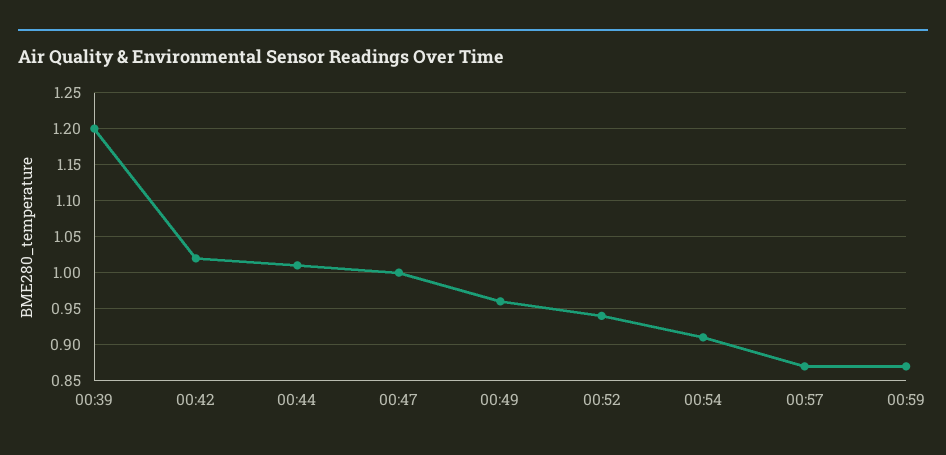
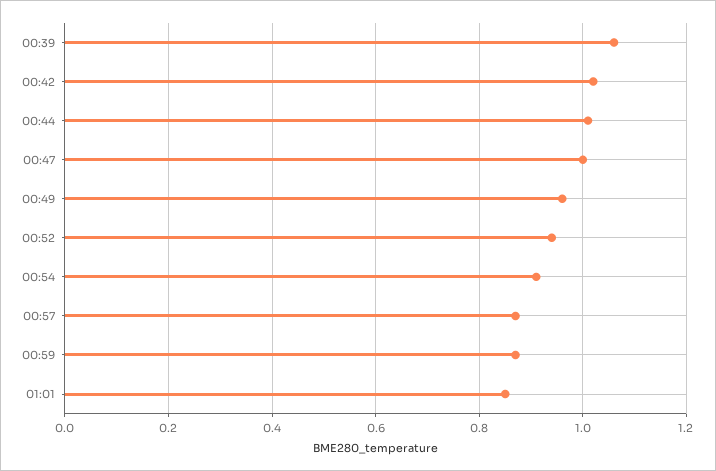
00:39: 1.2 -> 1.05
01:01: none -> 0.85

